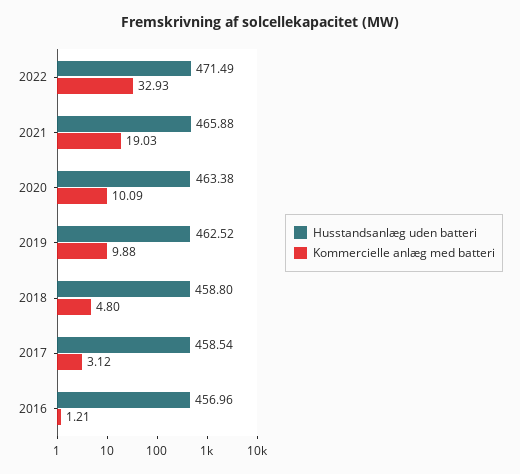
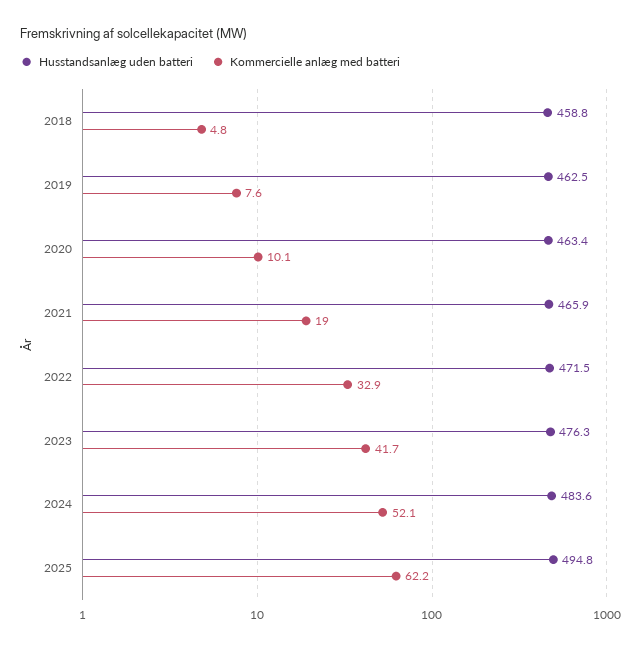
Kommercielle anlæg med batteri, 2019: 9.88 -> 7.6
Husstandsanlæg uden batteri, 2017: 458.54 -> none
Kommercielle anlæg med batteri, 2017: 3.12 -> none
Husstandsanlæg uden batteri, 2016: 456.96 -> none
Kommercielle anlæg med batteri, 2016: 1.21 -> none
Husstandsanlæg uden batteri, 2023: none -> 476.3
Kommercielle anlæg med batteri, 2023: none -> 41.7
Husstandsanlæg uden batteri, 2024: none -> 483.6
Kommercielle anlæg med batteri, 2024: none -> 52.1
Husstandsanlæg uden batteri, 2025: none -> 494.8
Kommercielle anlæg med batteri, 2025: none -> 62.2

